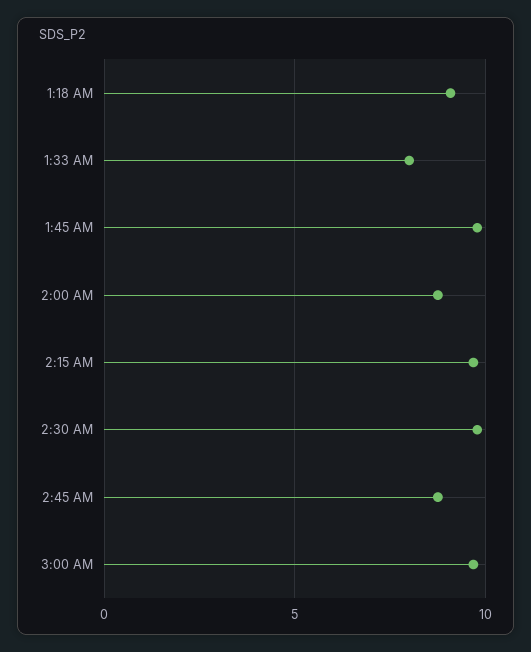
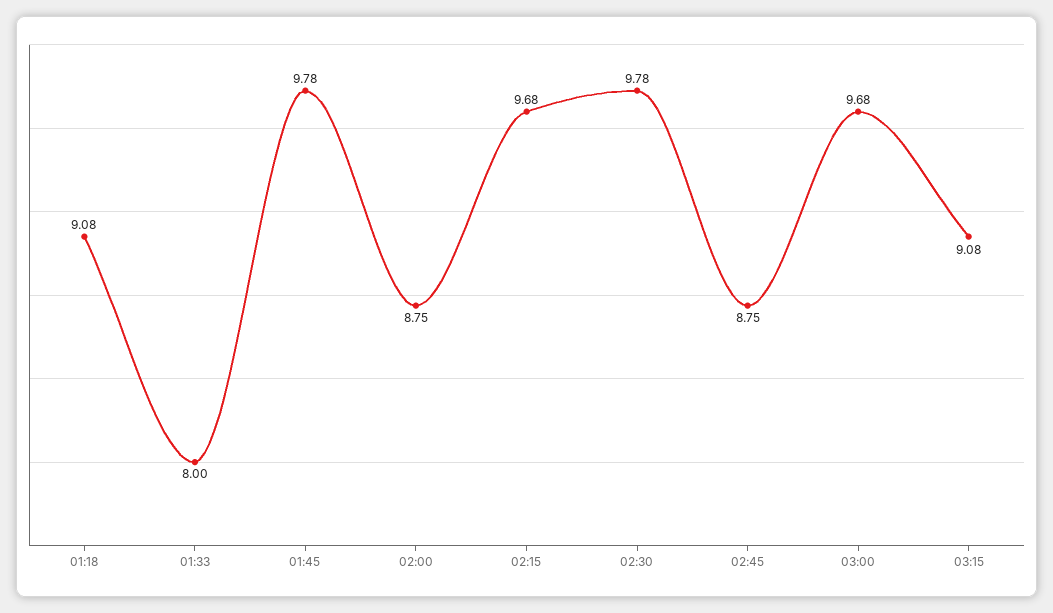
03:15: none -> 9.08

